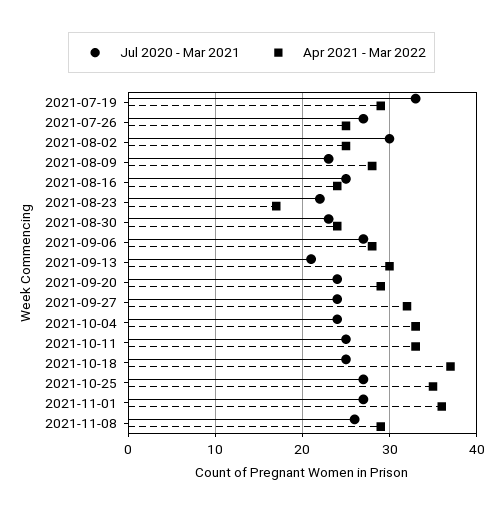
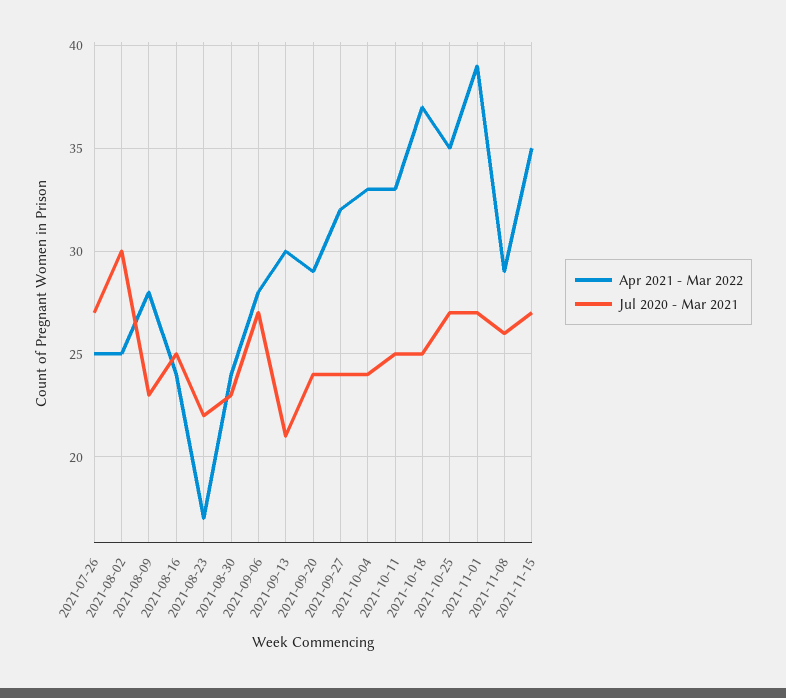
Jul 2020 - Mar 2021, 2021-07-19: 33 -> none
Apr 2021 - Mar 2022, 2021-07-19: 29 -> none
Apr 2021 - Mar 2022, 2021-11-01: 36 -> 39
Apr 2021 - Mar 2022, 2021-11-15: none -> 35
Jul 2020 - Mar 2021, 2021-11-15: none -> 27

